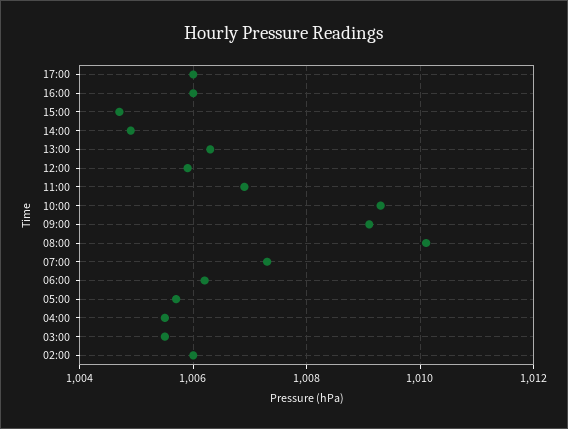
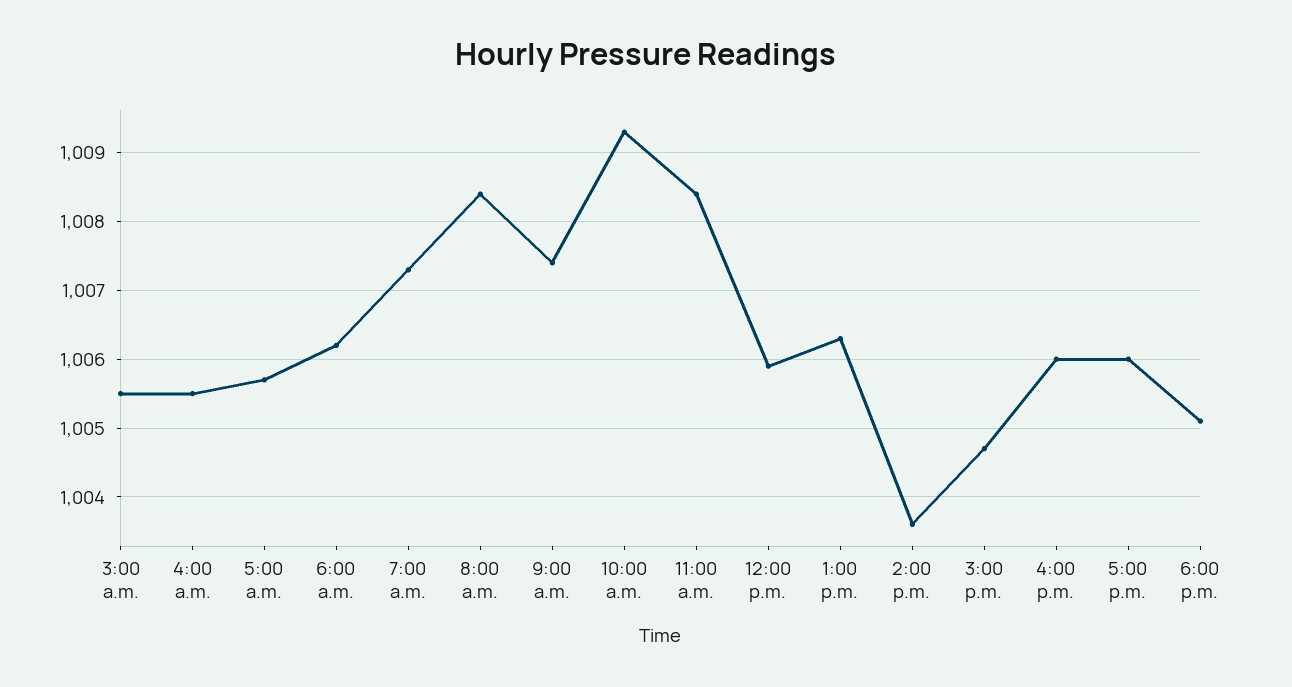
14:00: 1005 -> 1003.6
11:00: 1007 -> 1008.4
09:00: 1009 -> 1007.4
08:00: 1010 -> 1008.4
02:00: 1006 -> none
6:00 p.m.: none -> 1005.1

